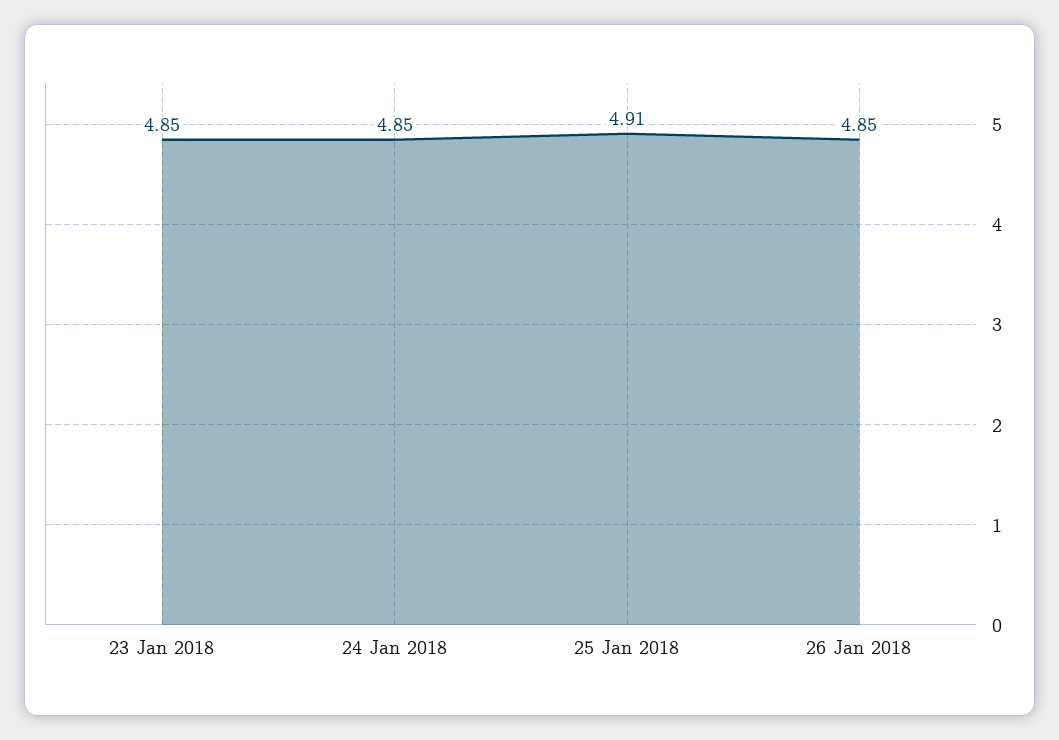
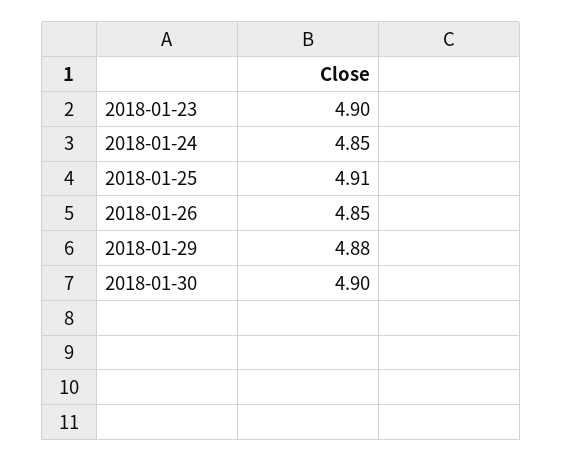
23 Jan 2018: 4.85 -> 4.9
2018-01-29: none -> 4.88
2018-01-30: none -> 4.9

